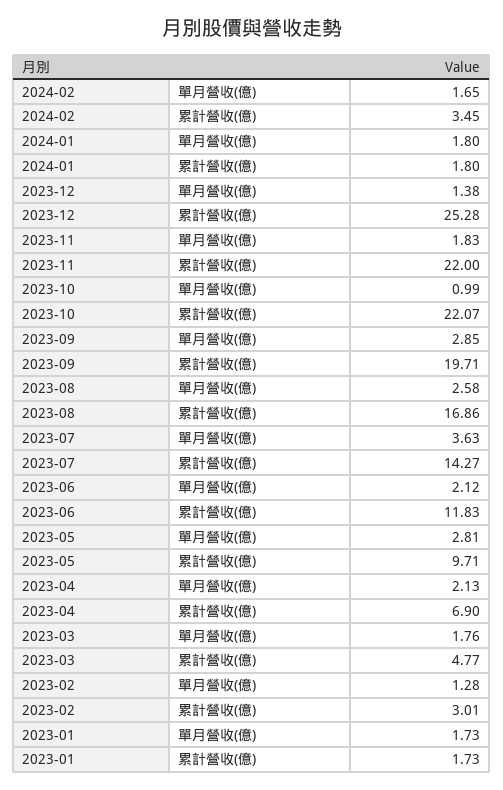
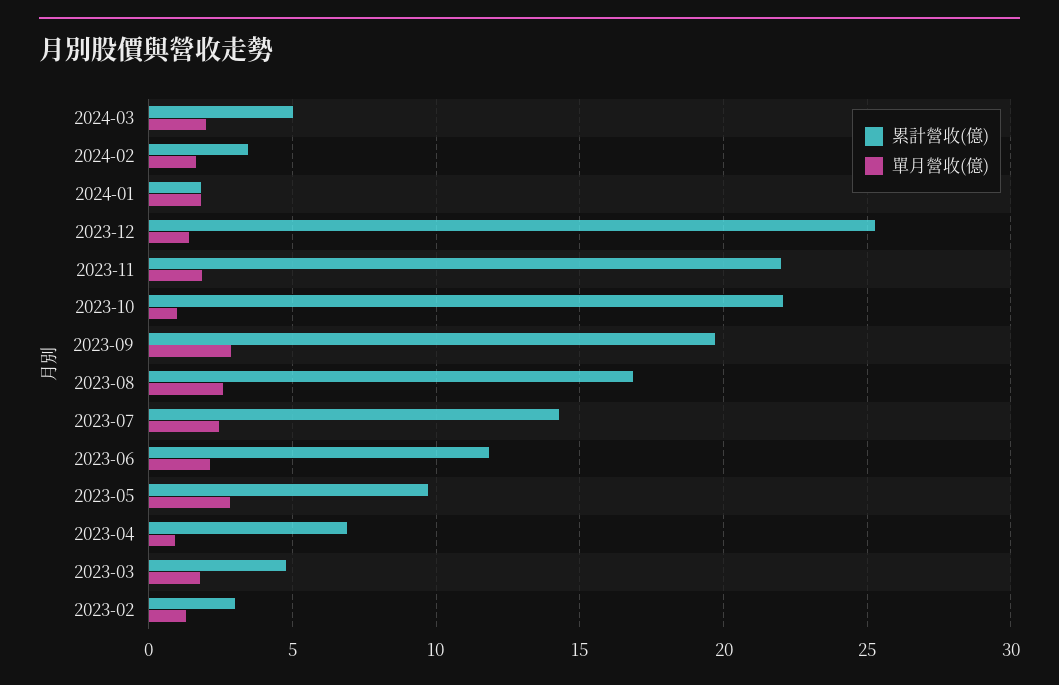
單月營收(億), 2023-07: 3.63 -> 2.5
單月營收(億), 2023-04: 2.13 -> 1
單月營收(億), 2023-01: 1.73 -> none
累計營收(億), 2023-01: 1.73 -> none
累計營收(億), 2024-03: none -> 5
單月營收(億), 2024-03: none -> 2

